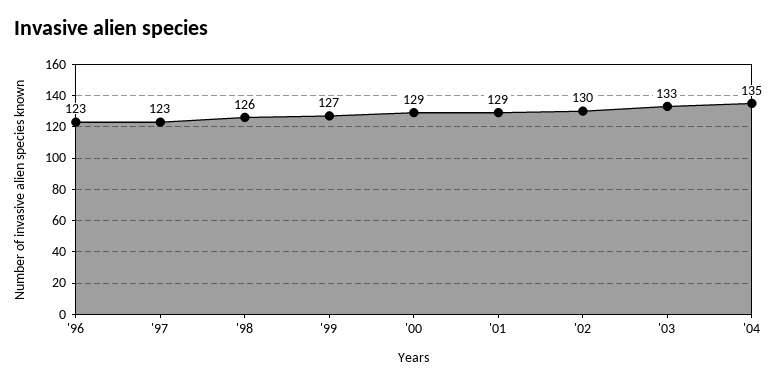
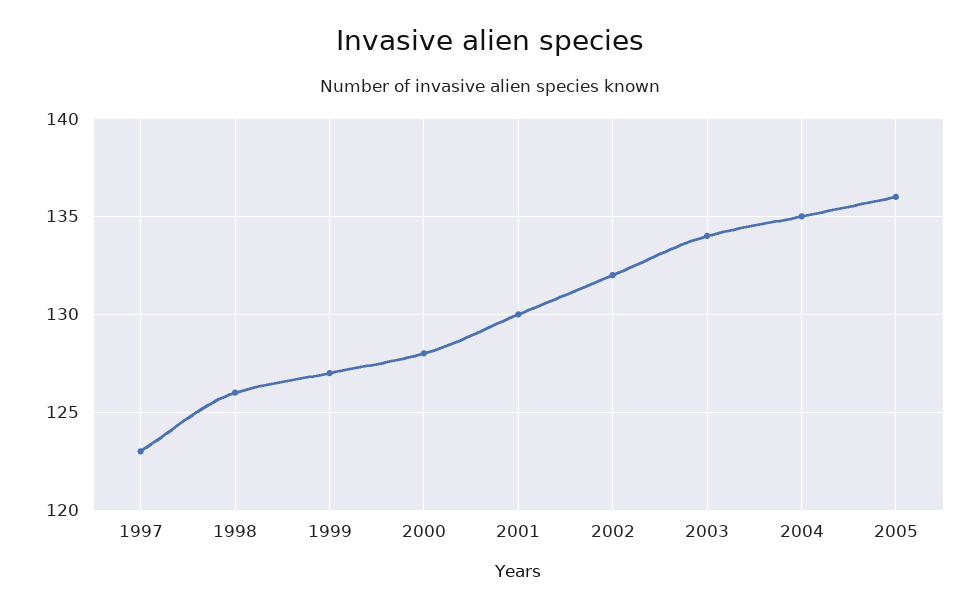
'96: 123 -> none
'00: 129 -> 128
'01: 129 -> 130
'02: 130 -> 132
'03: 133 -> 134
2005: none -> 136

